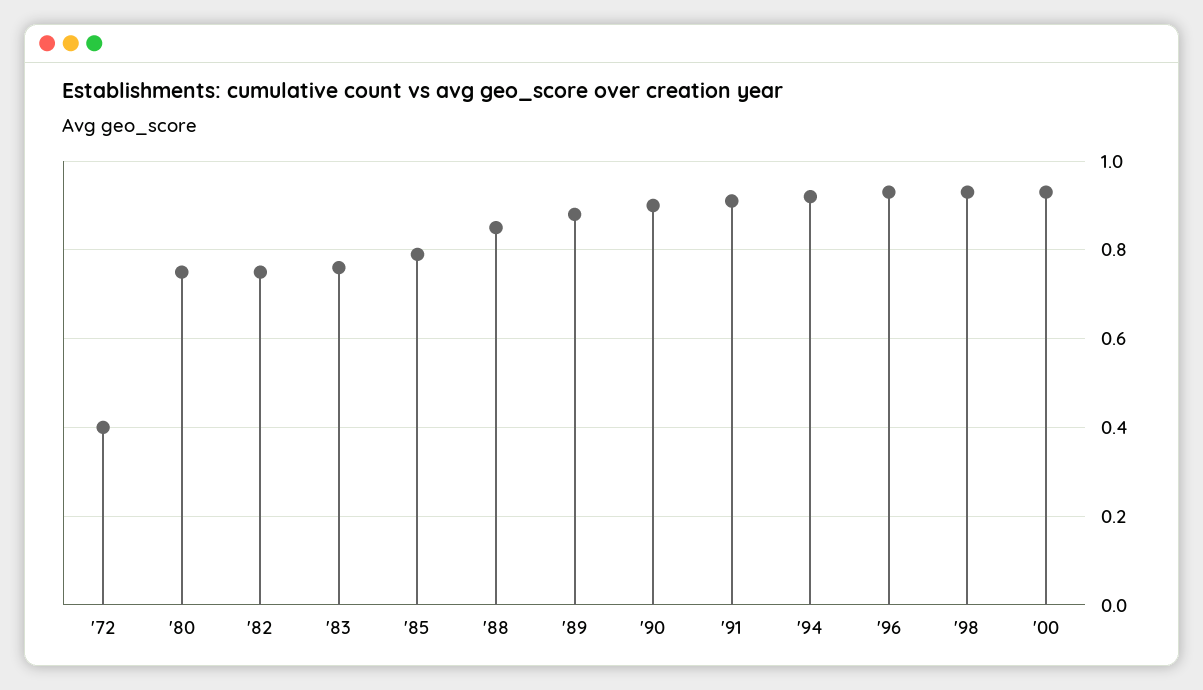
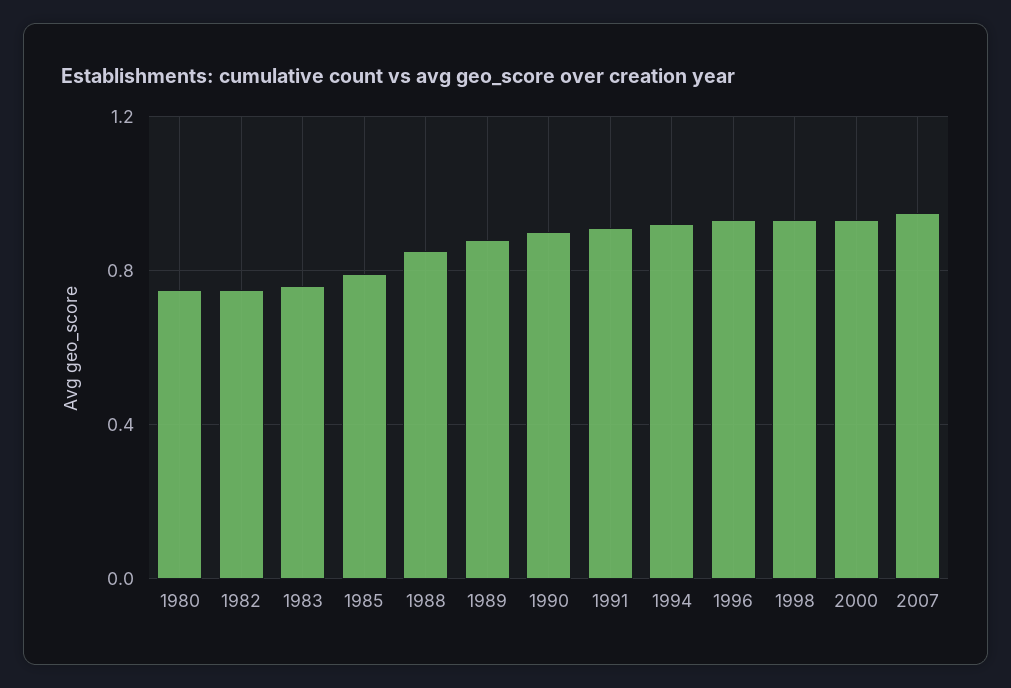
'72: 0.4 -> none
2007: none -> 0.95

